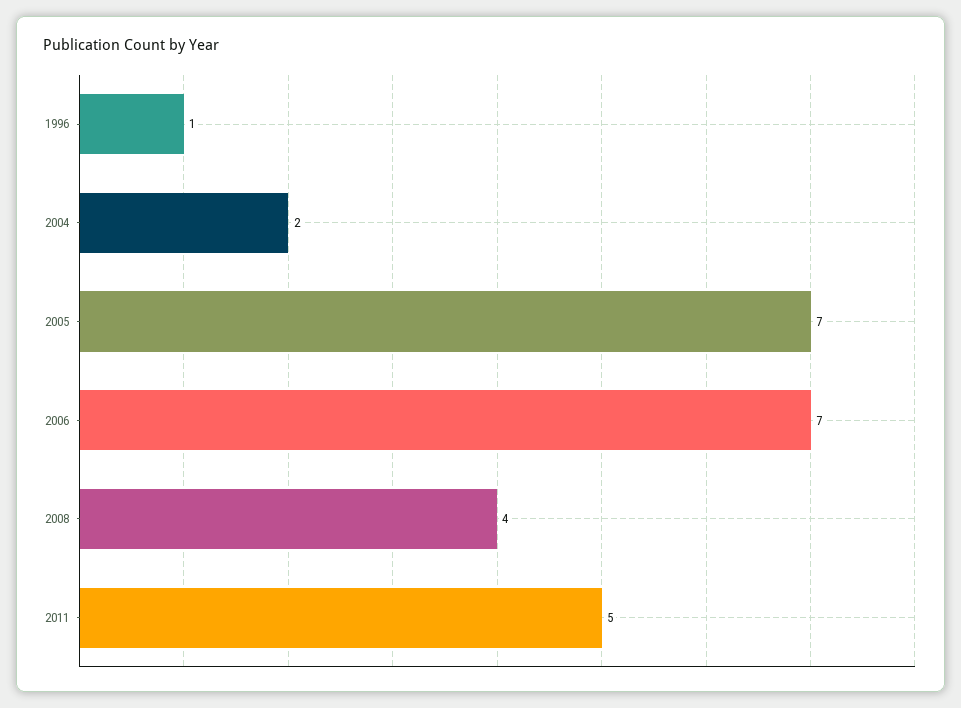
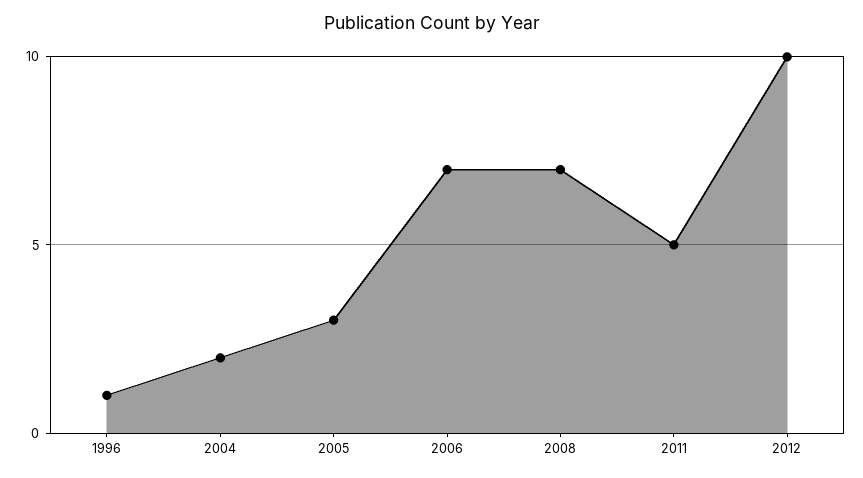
2005: 7 -> 3
2008: 4 -> 7
2012: none -> 10

